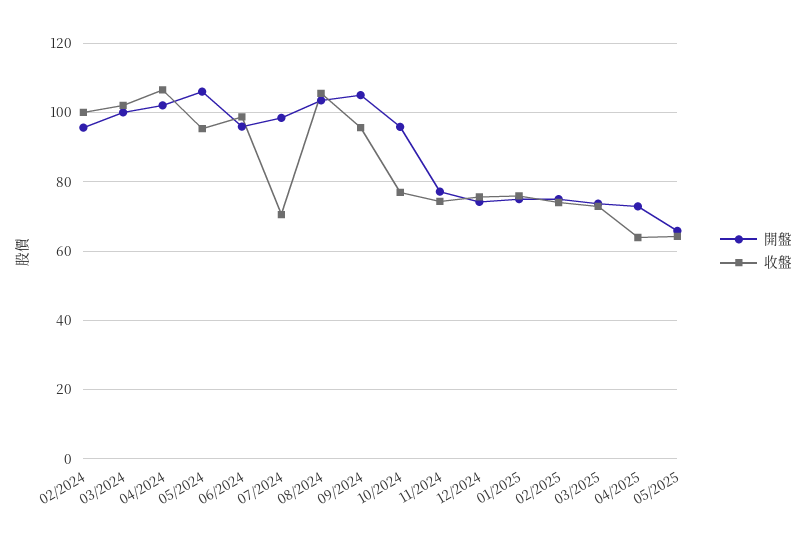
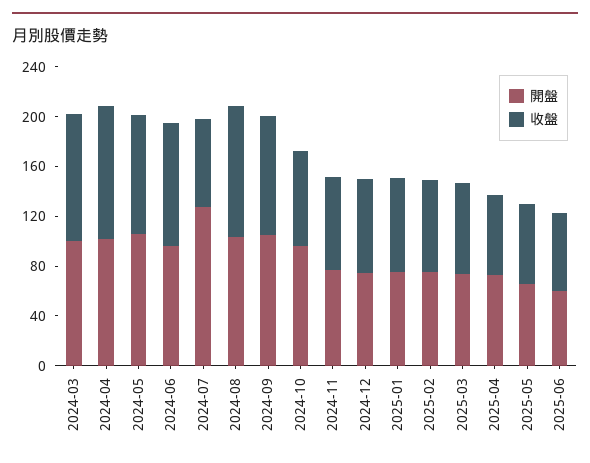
開盤, 02/2024: 96 -> none
收盤, 02/2024: 100 -> none
開盤, 07/2024: 98 -> 130
開盤, 2025-06: none -> 60
收盤, 2025-06: none -> 60

